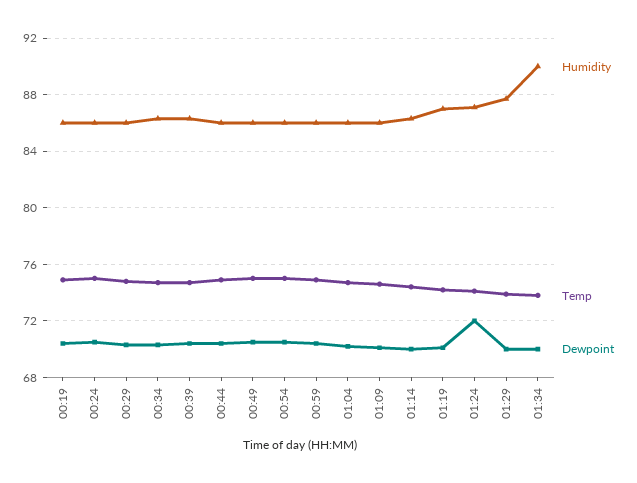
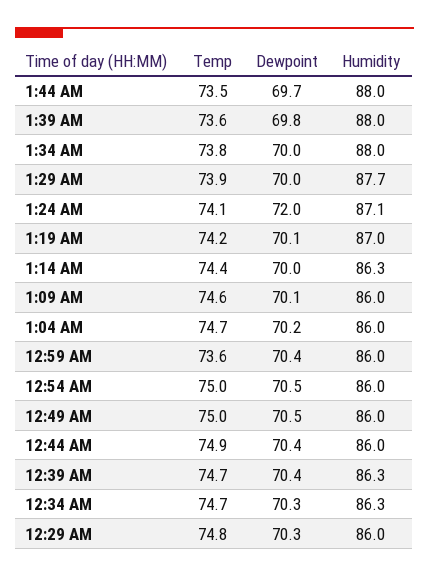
Humidity, 00:19: 86 -> none
Temp, 00:19: 75 -> none
Dewpoint, 00:19: 70.5 -> none
Humidity, 00:24: 86 -> none
Temp, 00:24: 75 -> none
Dewpoint, 00:24: 70.5 -> none
Temp, 00:59: 75 -> 73.6
Humidity, 01:34: 90 -> 88
Temp, 1:44 AM: none -> 73.5
Dewpoint, 1:44 AM: none -> 69.7
Humidity, 1:44 AM: none -> 88
Temp, 1:39 AM: none -> 73.6
Dewpoint, 1:39 AM: none -> 69.8
Humidity, 1:39 AM: none -> 88

